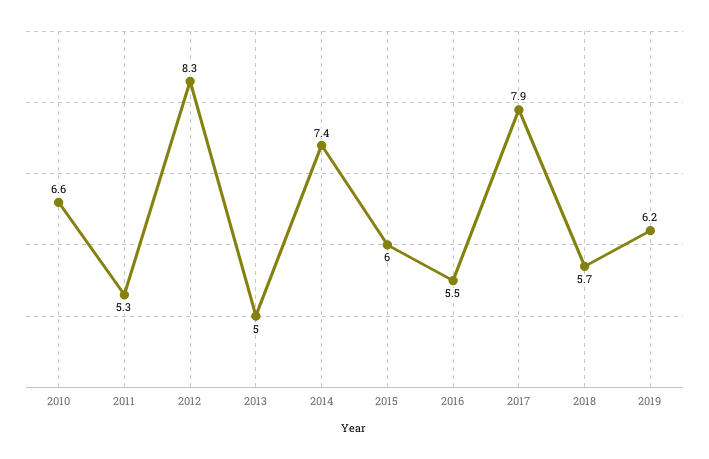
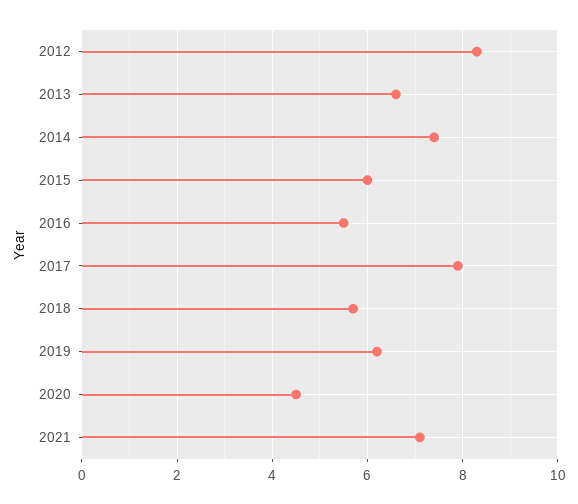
2010: 6.6 -> none
2011: 5.3 -> none
2013: 5 -> 6.5
2020: none -> 4.5
2021: none -> 7

